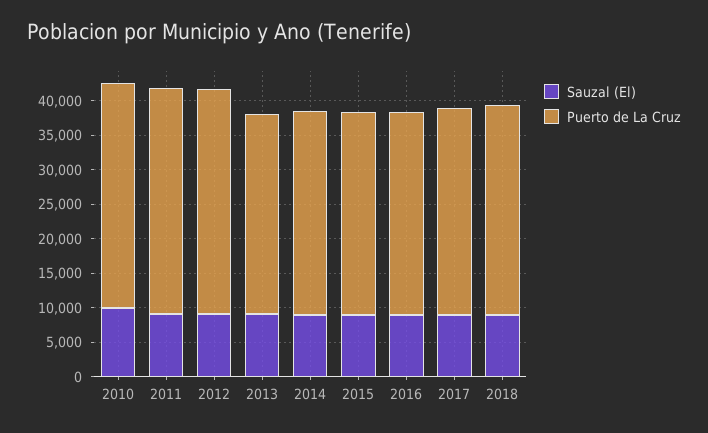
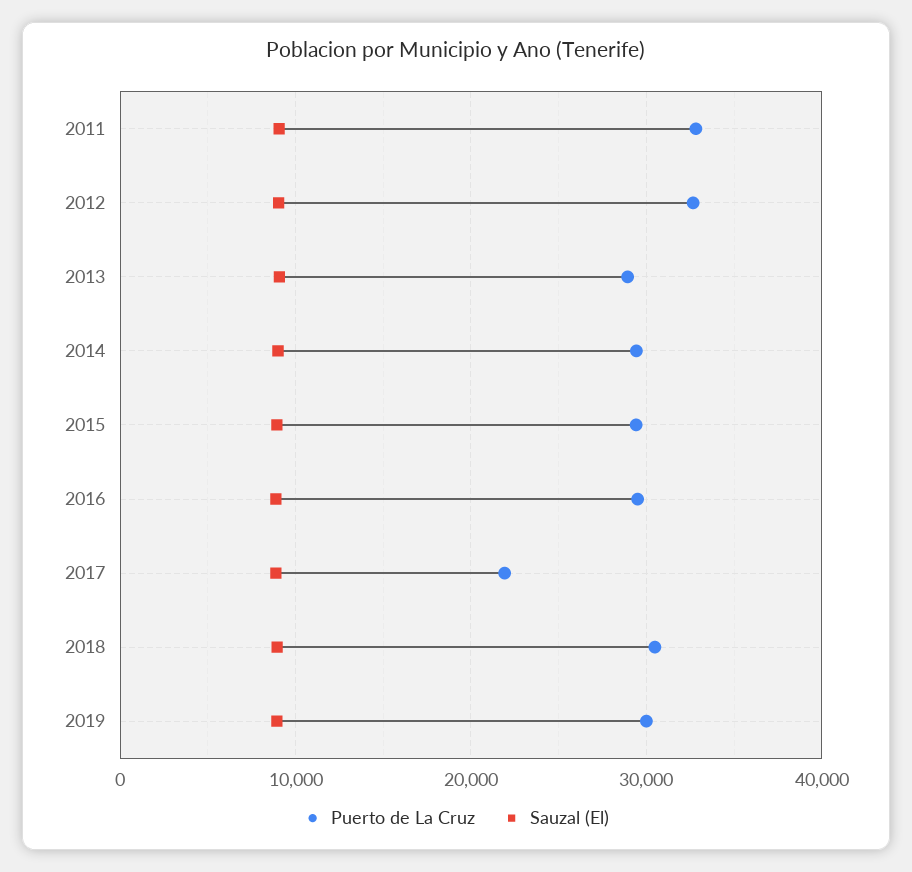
Sauzal (El), 2010: 10000 -> none
Puerto de La Cruz, 2010: 32500 -> none
Puerto de La Cruz, 2017: 30000 -> 22000
Puerto de La Cruz, 2019: none -> 30000
Sauzal (El), 2019: none -> 9000

